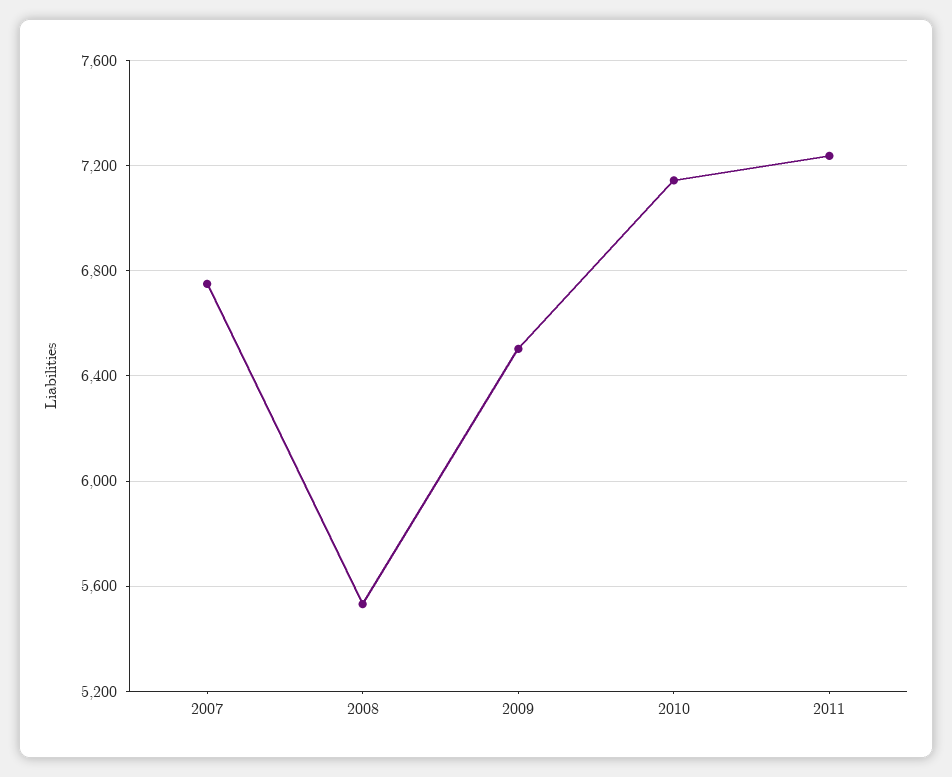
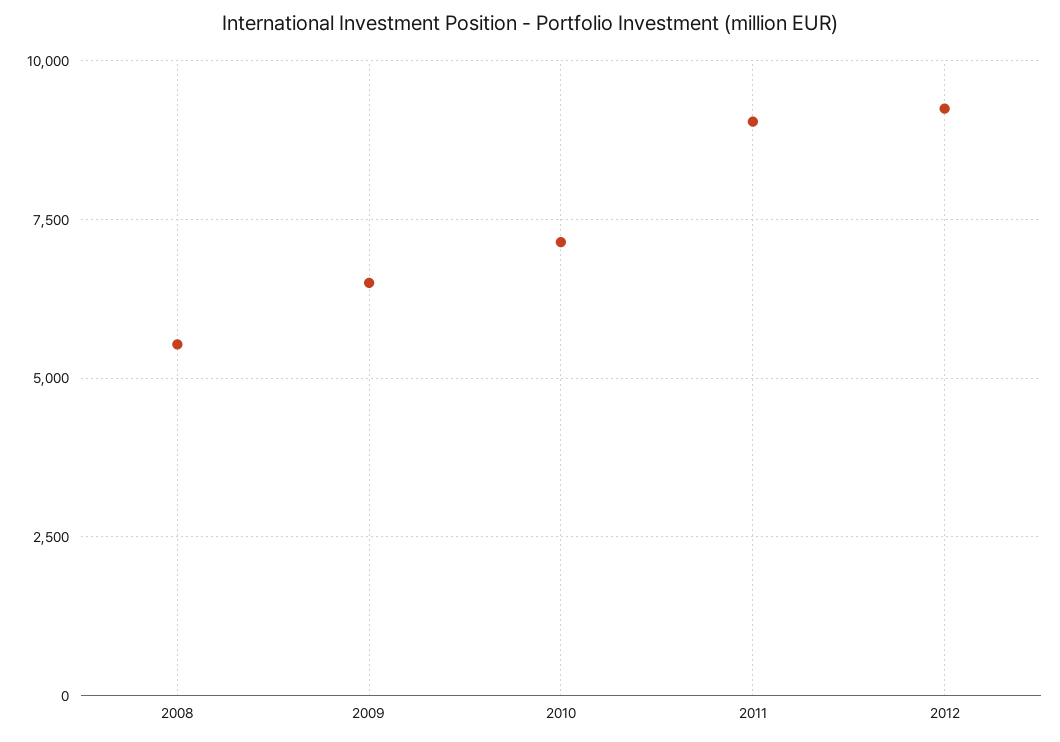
2007: 6750 -> none
2011: 7250 -> 9000
2012: none -> 9250

